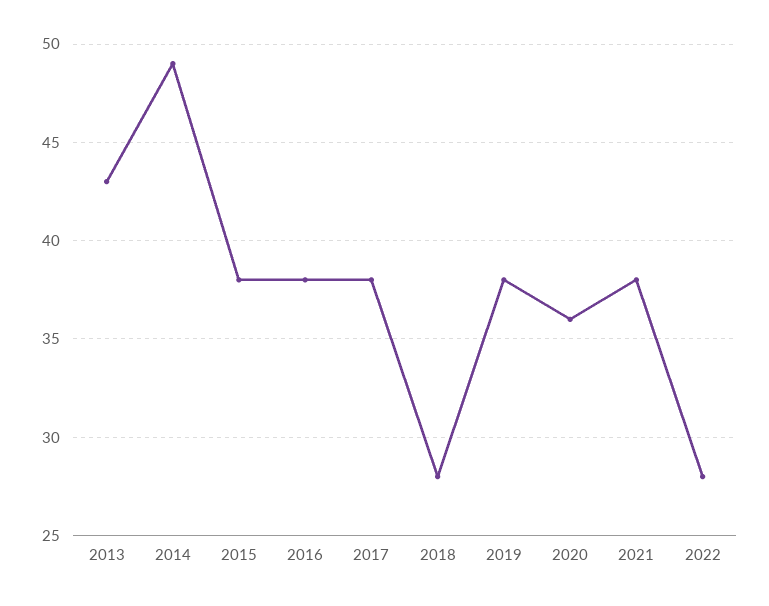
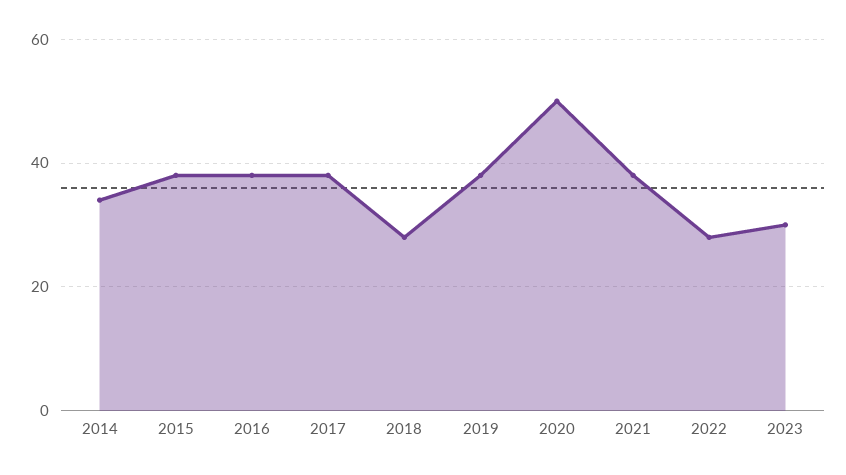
2013: 43 -> none
2014: 49 -> 35
2020: 36 -> 50
2023: none -> 30

